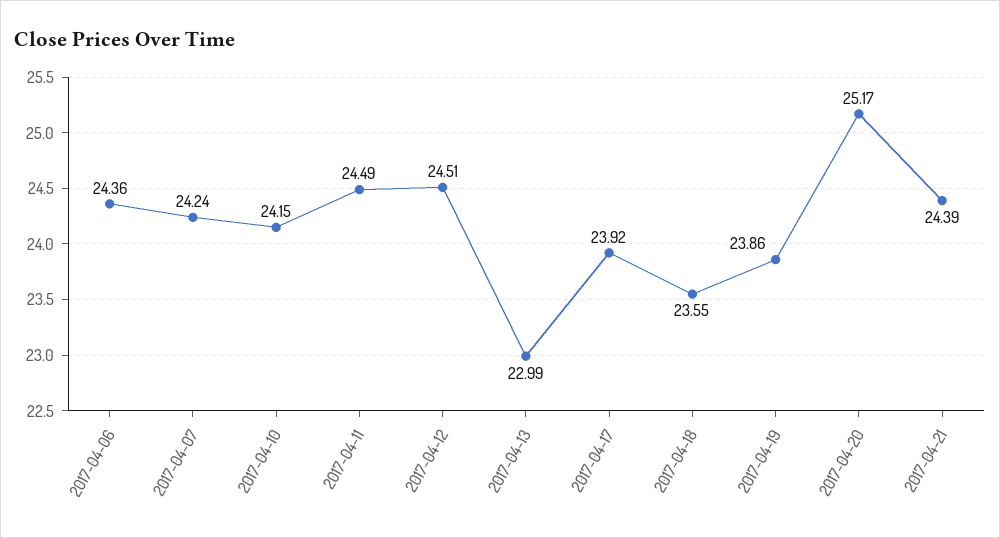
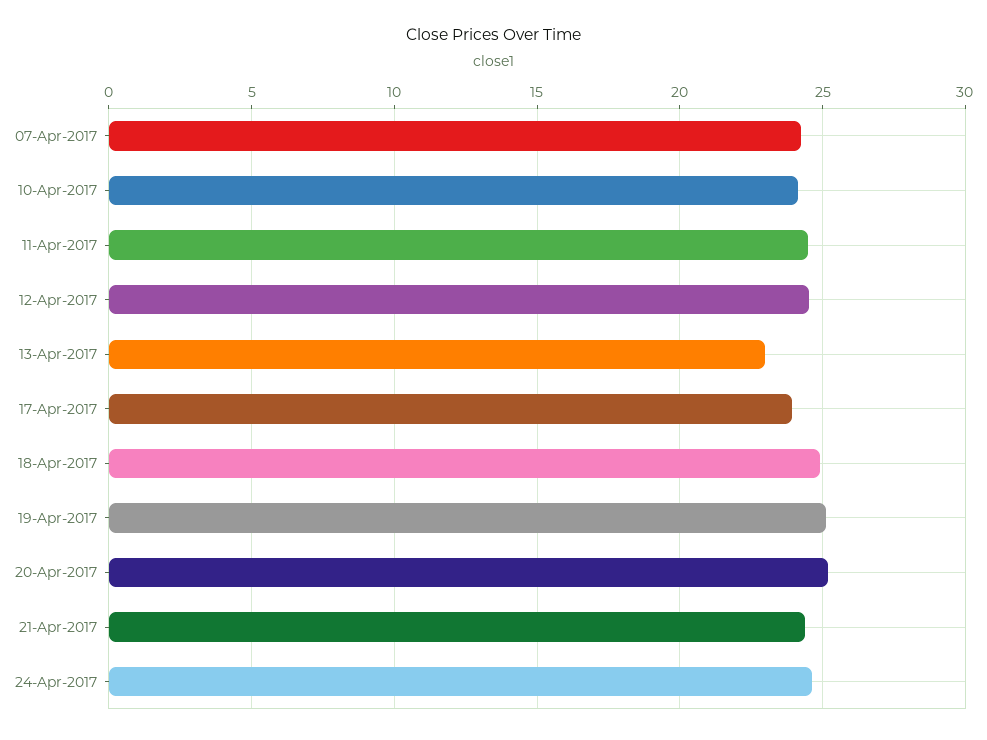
2017-04-06: 24.36 -> none
2017-04-18: 23.55 -> 25
2017-04-19: 23.86 -> 25
24-Apr-2017: none -> 24.5

